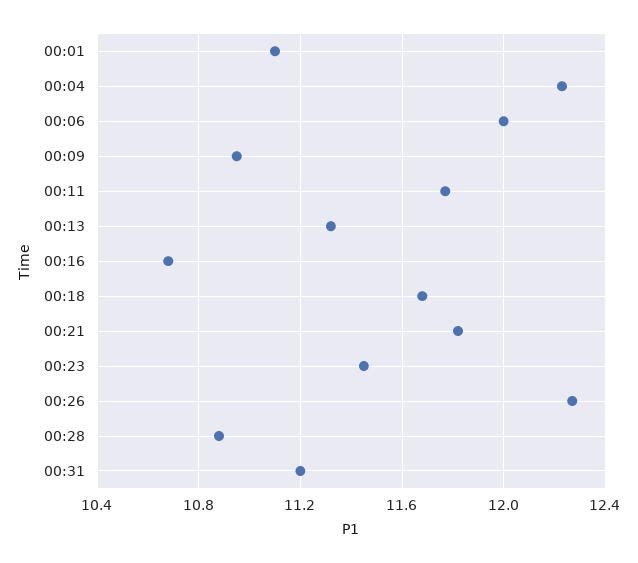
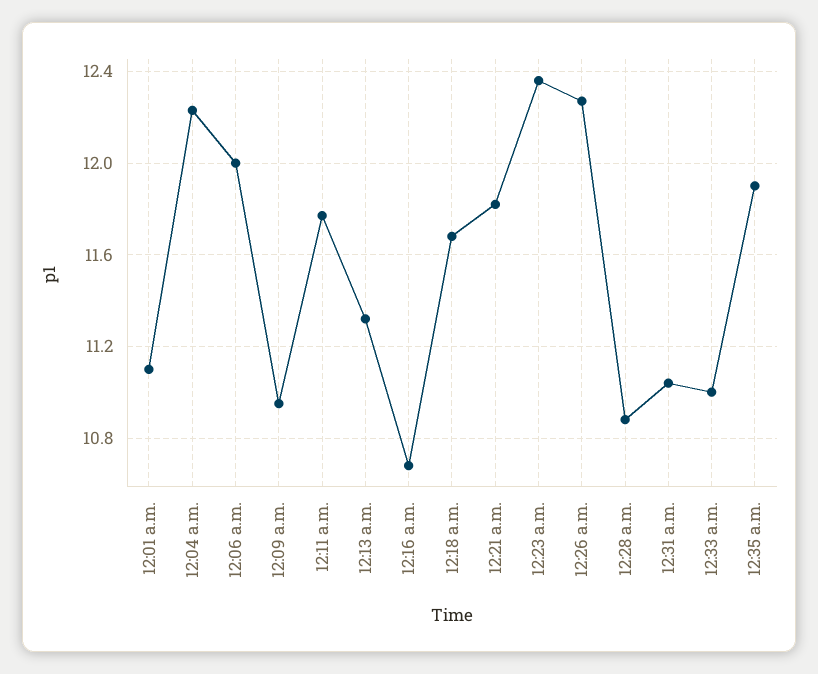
00:23: 11.45 -> 12.35
00:31: 11.2 -> 11.05
12:33 a.m.: none -> 11
12:35 a.m.: none -> 11.9

